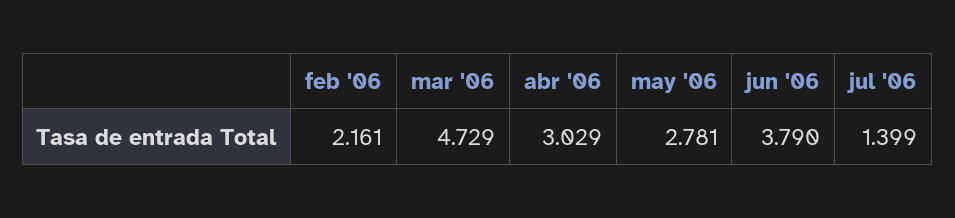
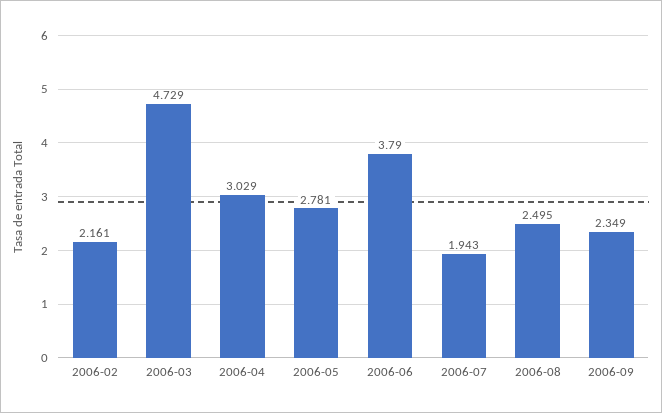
jul '06: 1.399 -> 1.943
2006-08: none -> 2.495
2006-09: none -> 2.349

